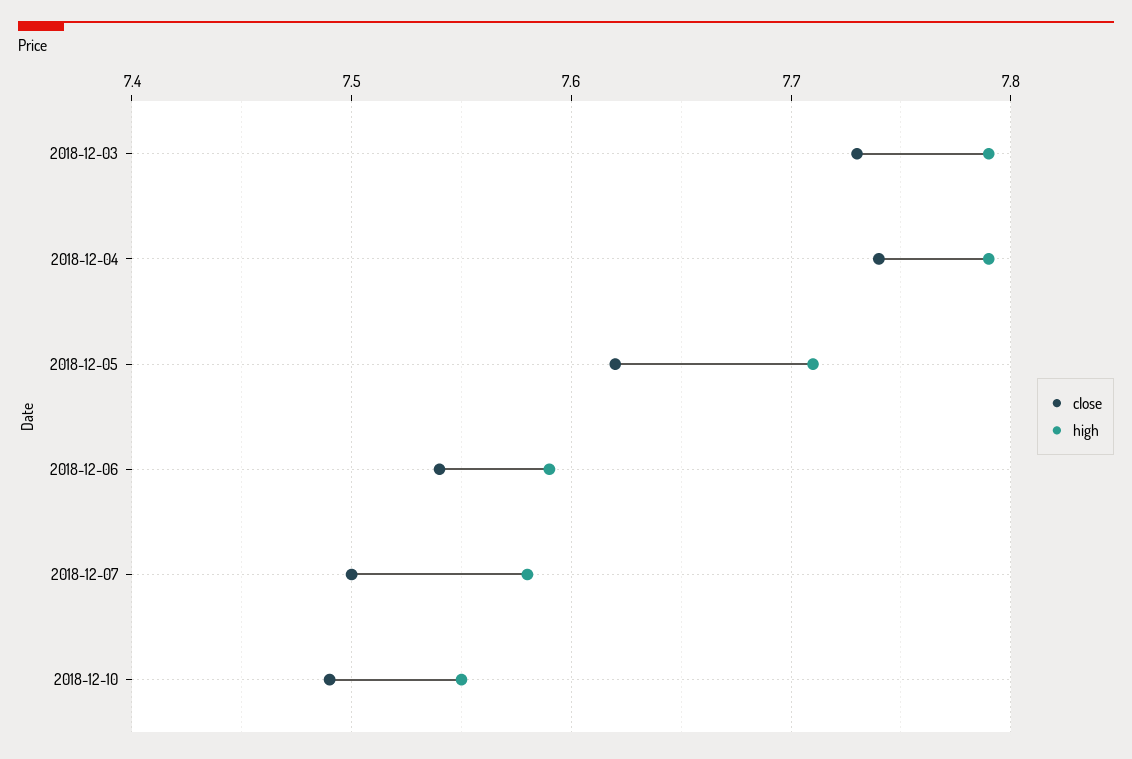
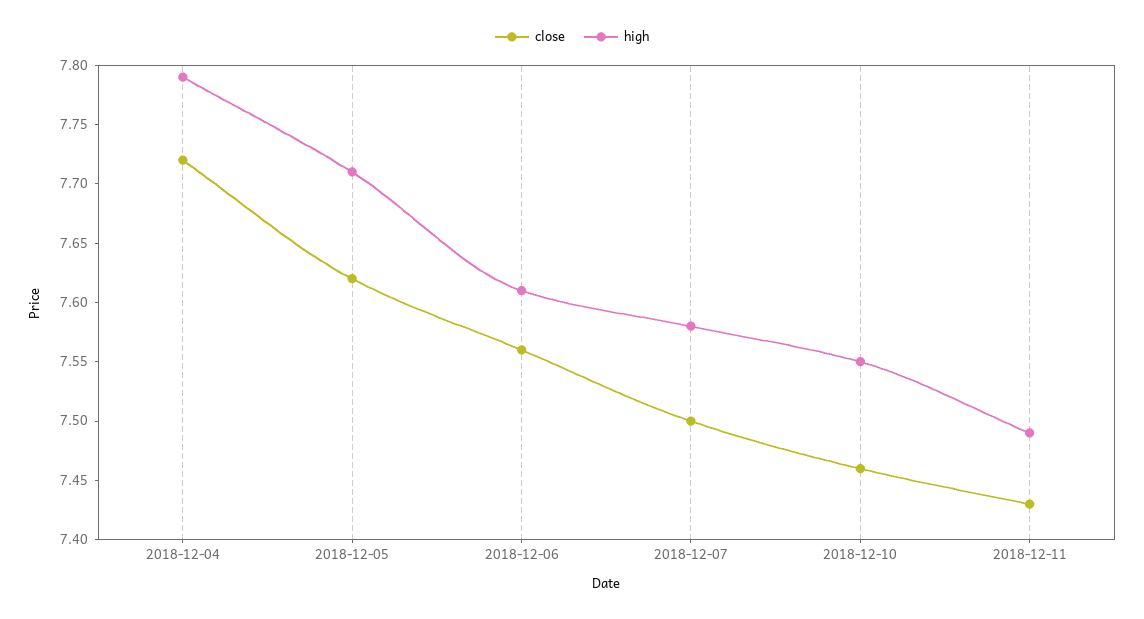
close, 2018-12-03: 7.73 -> none
high, 2018-12-03: 7.79 -> none
close, 2018-12-04: 7.74 -> 7.72
close, 2018-12-06: 7.54 -> 7.56
high, 2018-12-06: 7.59 -> 7.61
close, 2018-12-10: 7.49 -> 7.46
close, 2018-12-11: none -> 7.43
high, 2018-12-11: none -> 7.49

